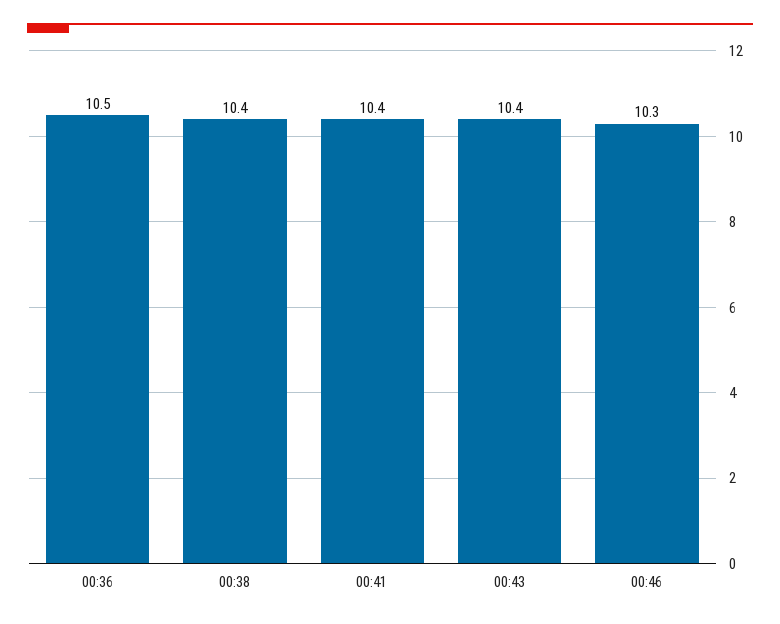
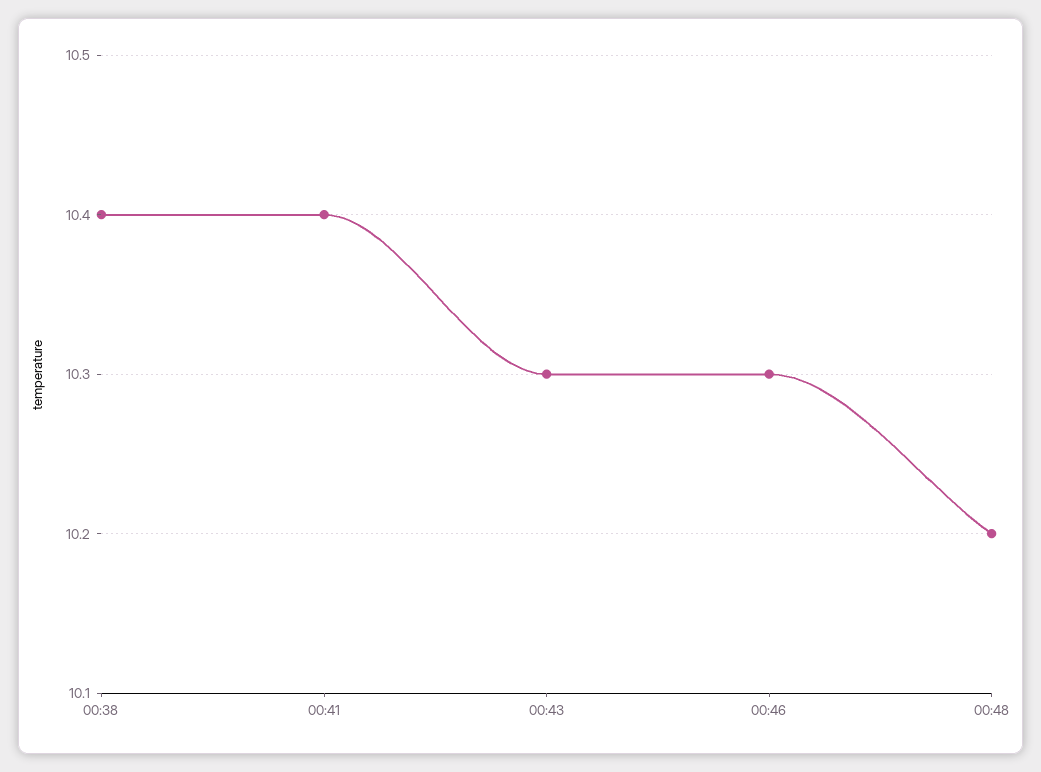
00:36: 10.5 -> none
00:43: 10.4 -> 10.3
00:48: none -> 10.2

